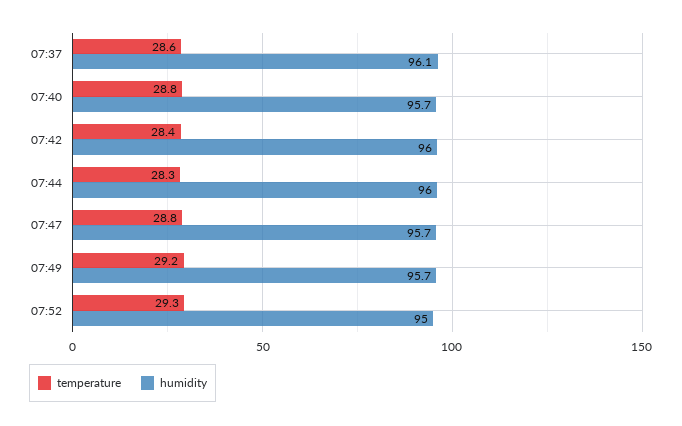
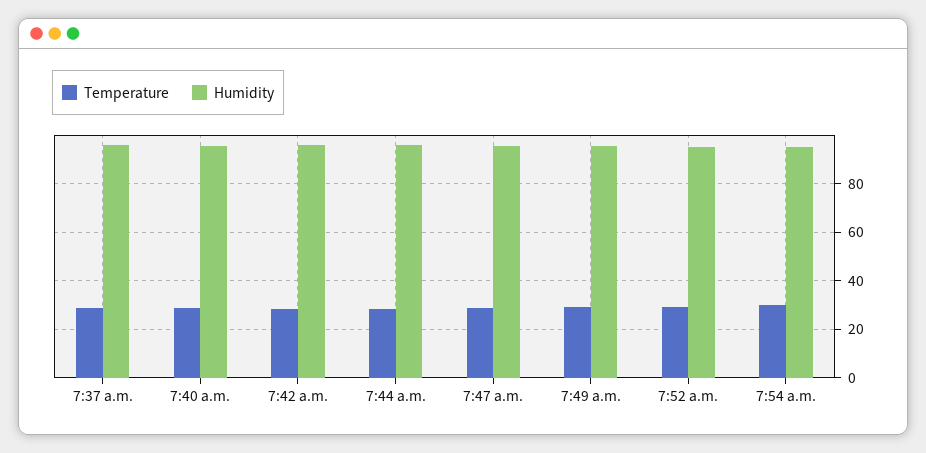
temperature, 7:54 a.m.: none -> 30
humidity, 7:54 a.m.: none -> 95

